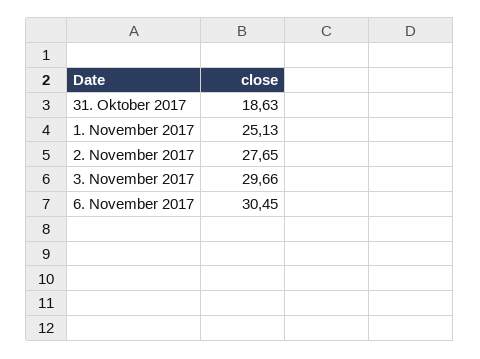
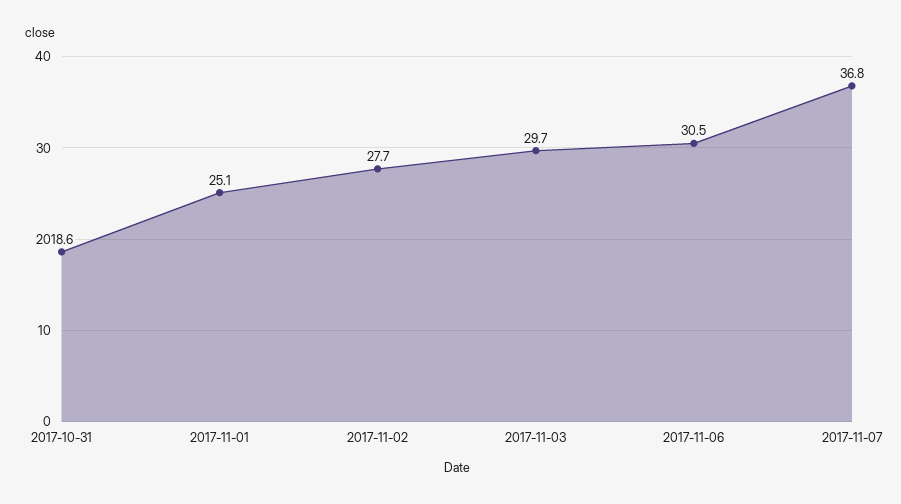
2017-11-07: none -> 36.8

